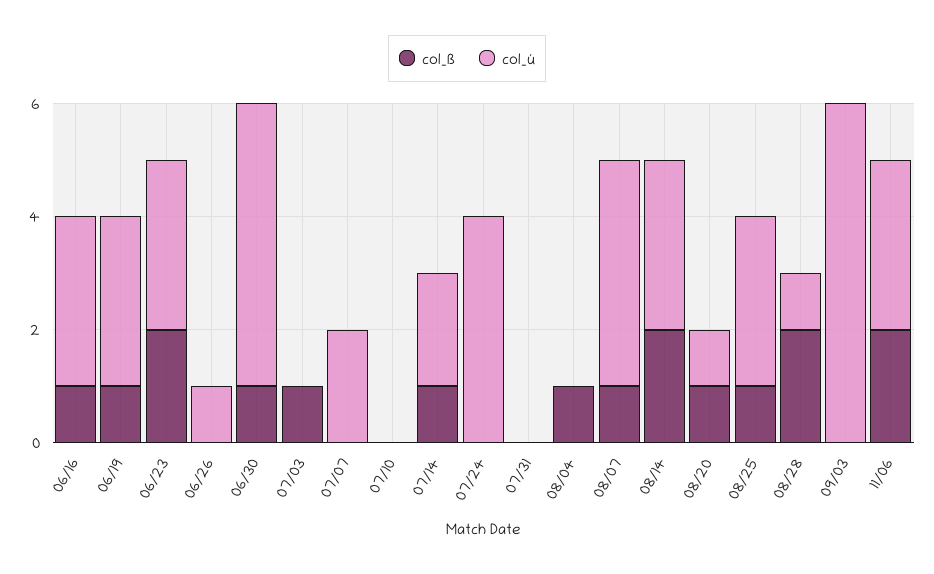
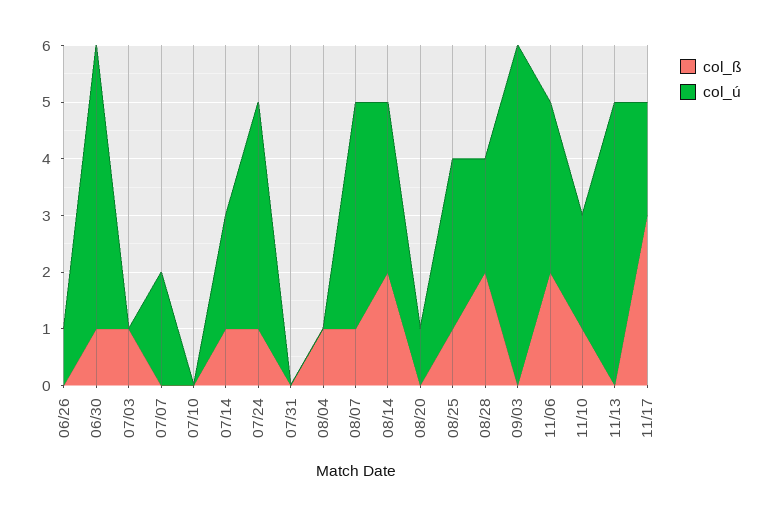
col_ß, 06/16: 1 -> none
col_ú, 06/16: 3 -> none
col_ß, 06/19: 1 -> none
col_ú, 06/19: 3 -> none
col_ß, 06/23: 2 -> none
col_ú, 06/23: 3 -> none
col_ß, 07/24: 0 -> 1
col_ß, 08/20: 1 -> 0
col_ú, 08/28: 1 -> 2
col_ß, 11/10: none -> 1
col_ú, 11/10: none -> 2
col_ß, 11/13: none -> 0
col_ú, 11/13: none -> 5
col_ß, 11/17: none -> 3
col_ú, 11/17: none -> 2

